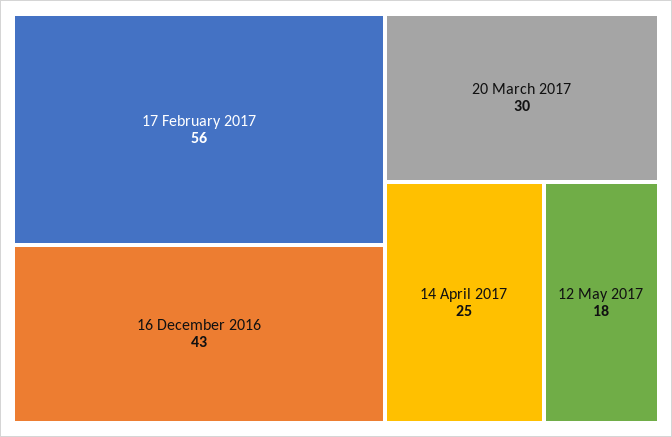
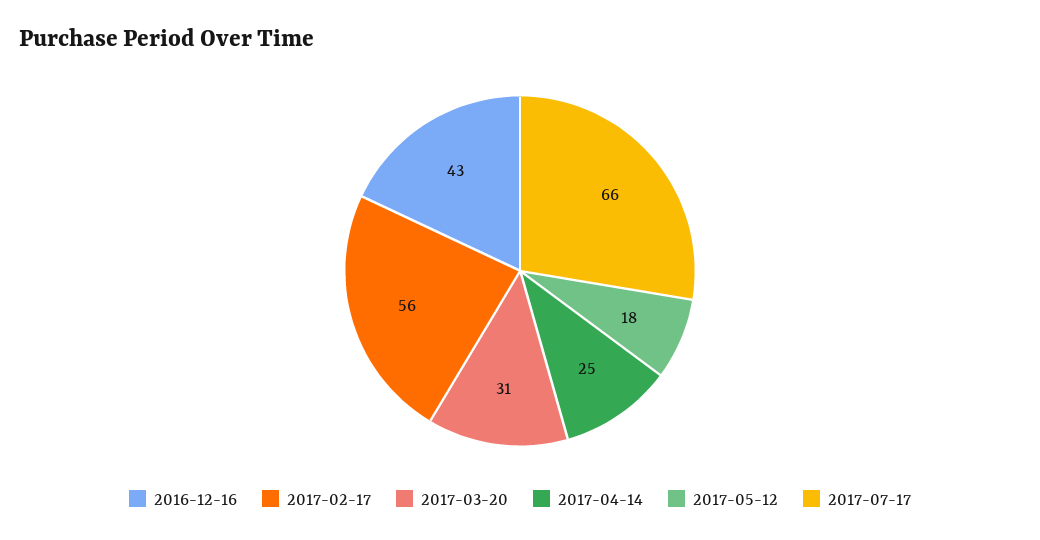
20 March 2017: 30 -> 31
2017-07-17: none -> 66

